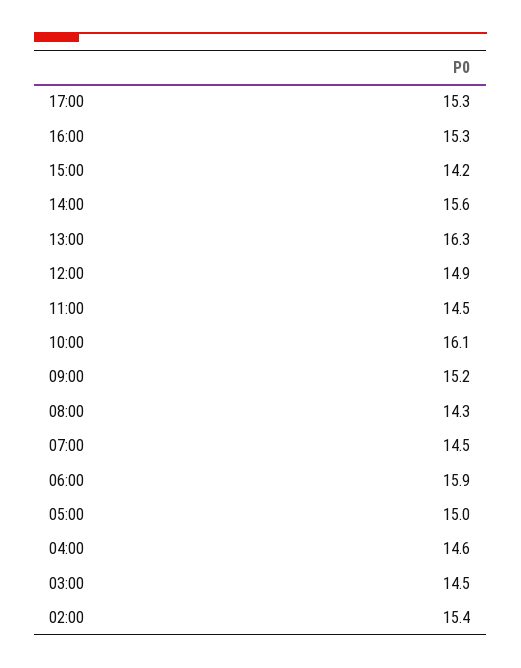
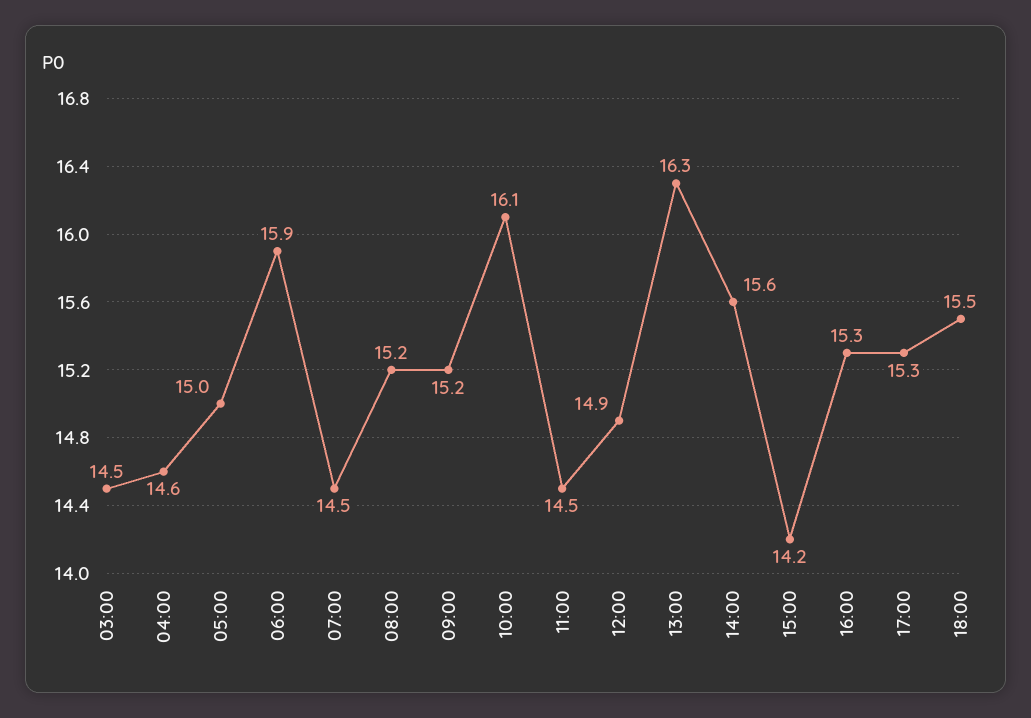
08:00: 14.3 -> 15.2
02:00: 15.4 -> none
18:00: none -> 15.5

